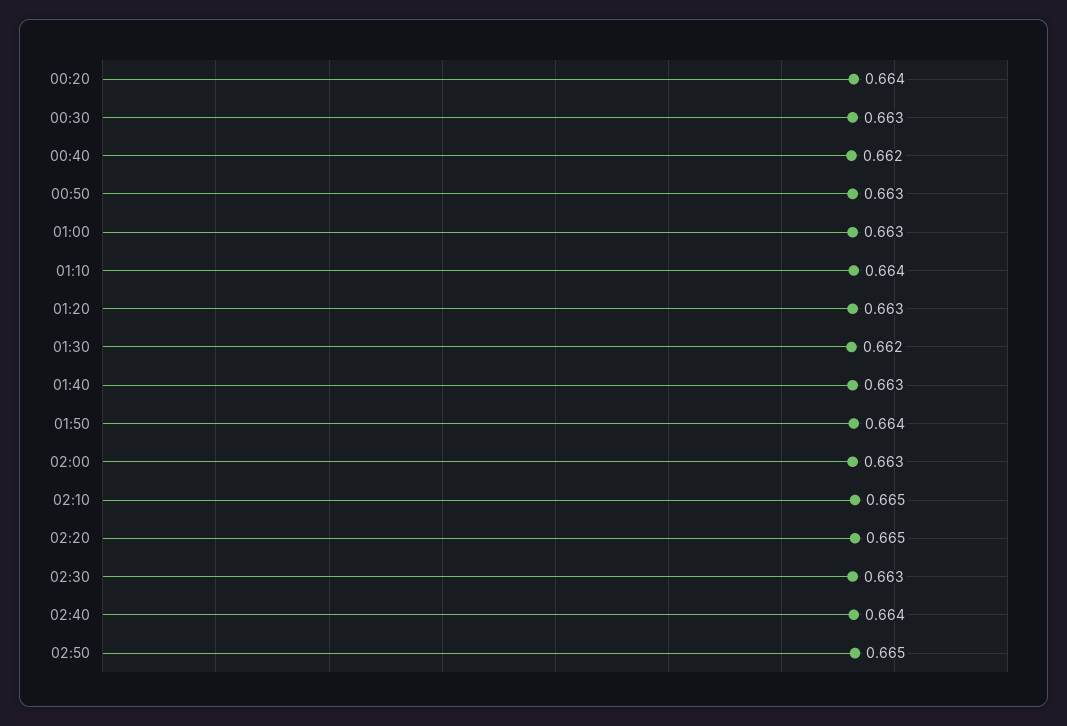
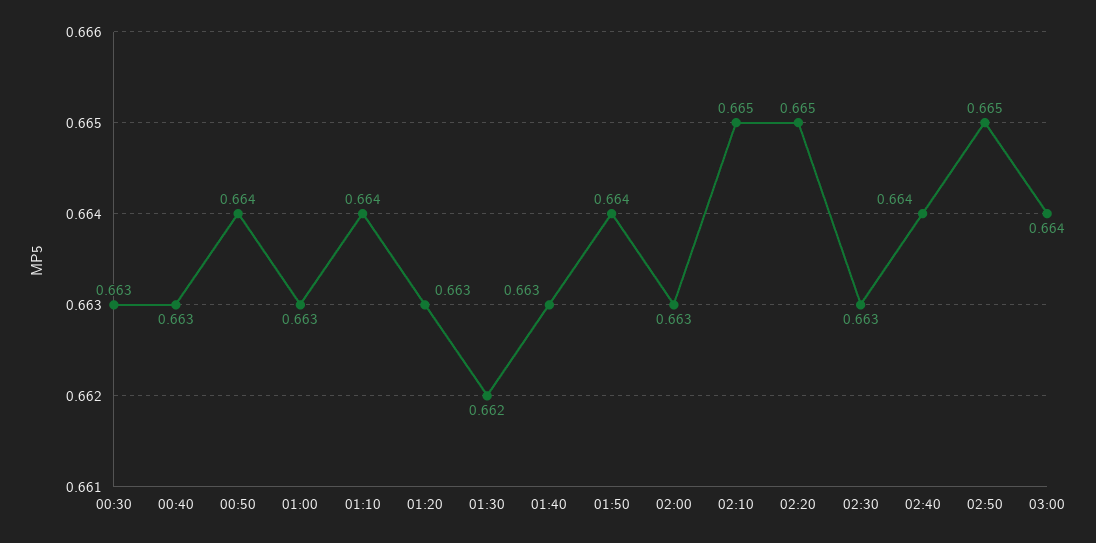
00:20: 0.664 -> none
00:40: 0.662 -> 0.663
00:50: 0.663 -> 0.664
03:00: none -> 0.664

